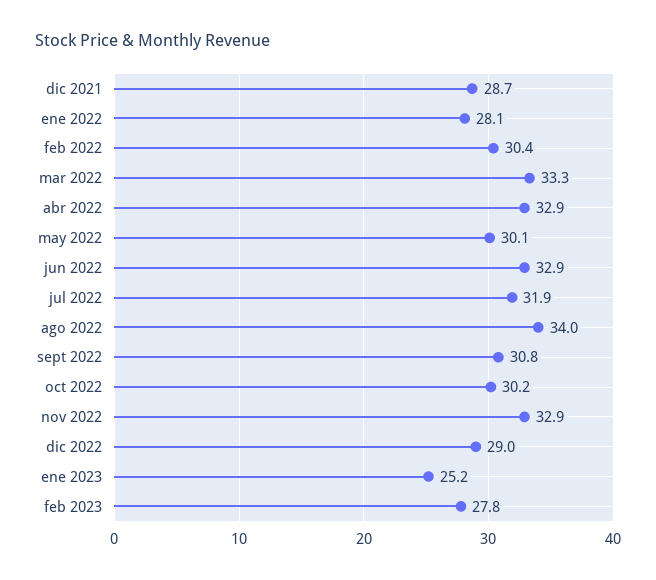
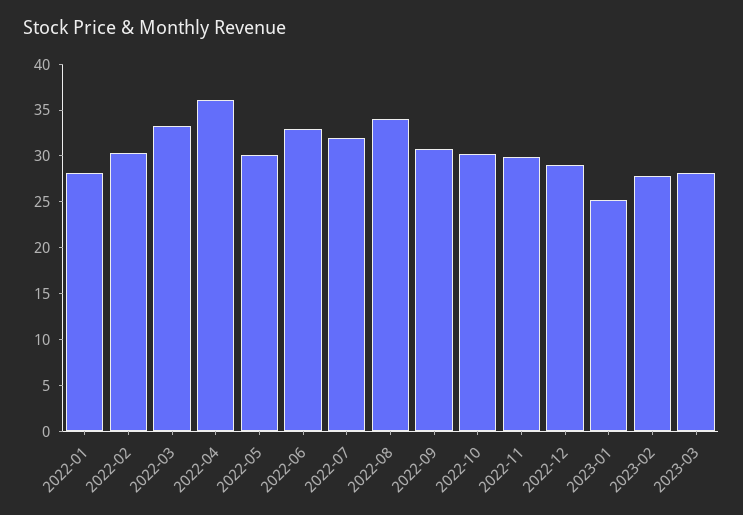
dic 2021: 28.7 -> none
abr 2022: 32.9 -> 36
nov 2022: 32.9 -> 30
2023-03: none -> 28

